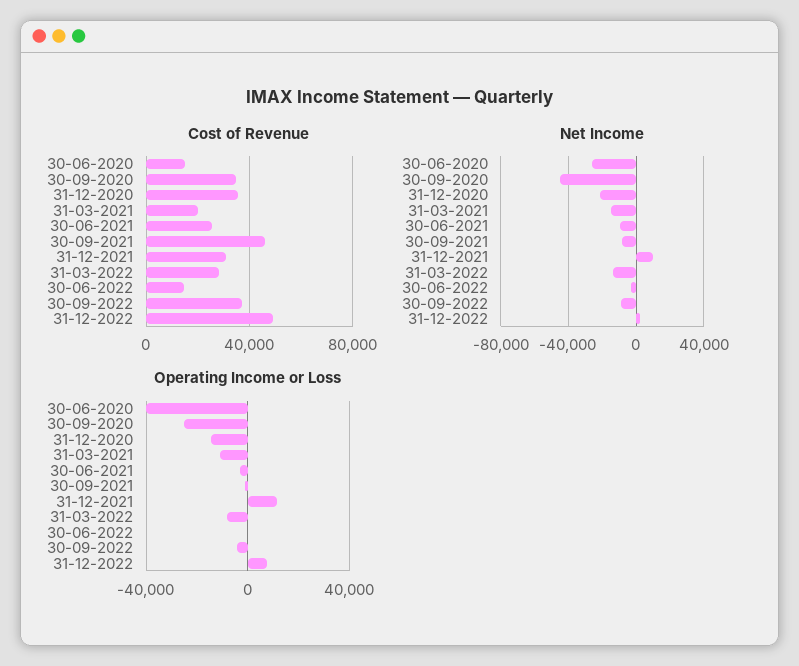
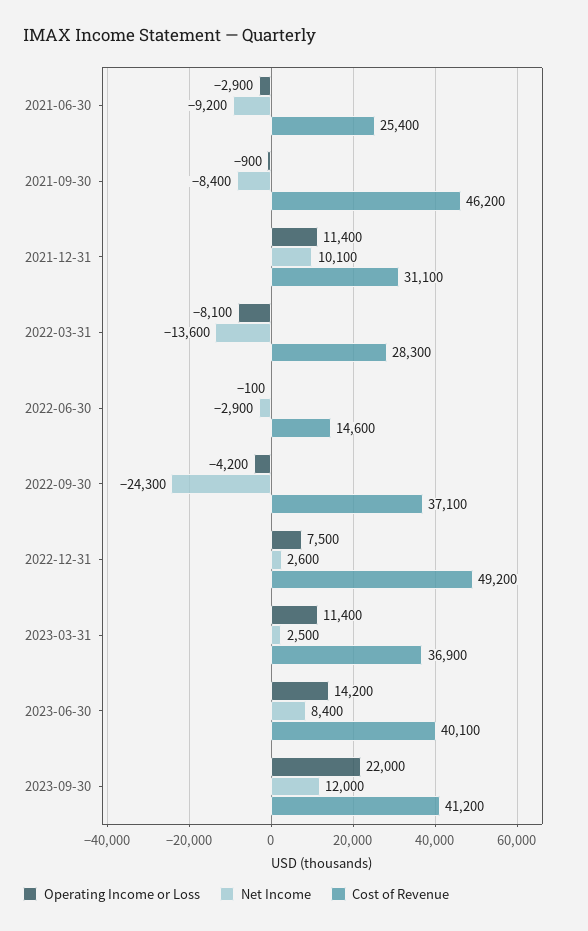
Cost of Revenue, 30-06-2020: 15000 -> none
Cost of Revenue, 30-09-2020: 35000 -> none
Cost of Revenue, 31-12-2020: 35000 -> none
Cost of Revenue, 31-03-2021: 20000 -> none
Net Income, 30-06-2020: -25000 -> none
Net Income, 30-09-2020: -45000 -> none
Net Income, 31-12-2020: -20000 -> none
Net Income, 31-03-2021: -15000 -> none
Net Income, 30-09-2022: -10000 -> -24300
Operating Income or Loss, 30-06-2020: -40000 -> none
Operating Income or Loss, 30-09-2020: -25000 -> none
Operating Income or Loss, 31-12-2020: -15000 -> none
Operating Income or Loss, 31-03-2021: -10000 -> none
Operating Income or Loss, 2023-03-31: none -> 11400
Net Income, 2023-03-31: none -> 2500
Cost of Revenue, 2023-03-31: none -> 36900
Operating Income or Loss, 2023-06-30: none -> 14200
Net Income, 2023-06-30: none -> 8400
Cost of Revenue, 2023-06-30: none -> 40100
Operating Income or Loss, 2023-09-30: none -> 22000
Net Income, 2023-09-30: none -> 12000
Cost of Revenue, 2023-09-30: none -> 41200

